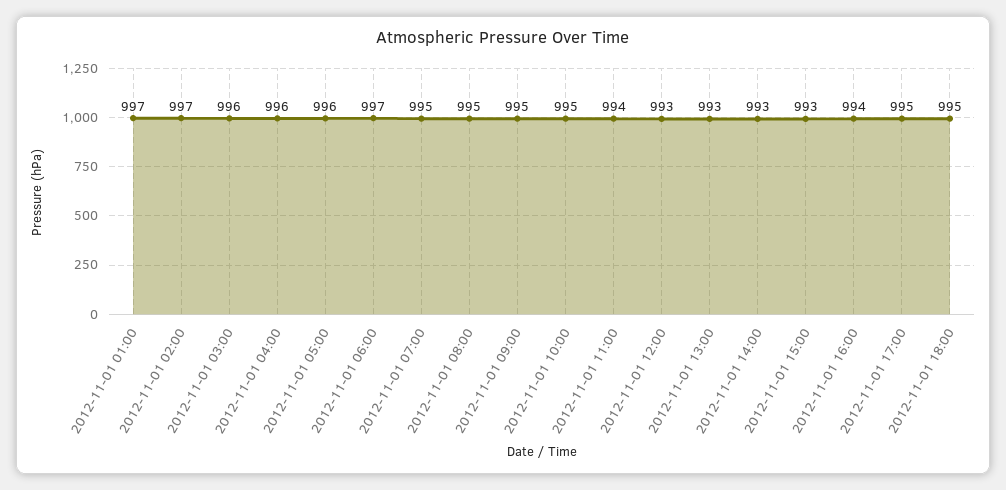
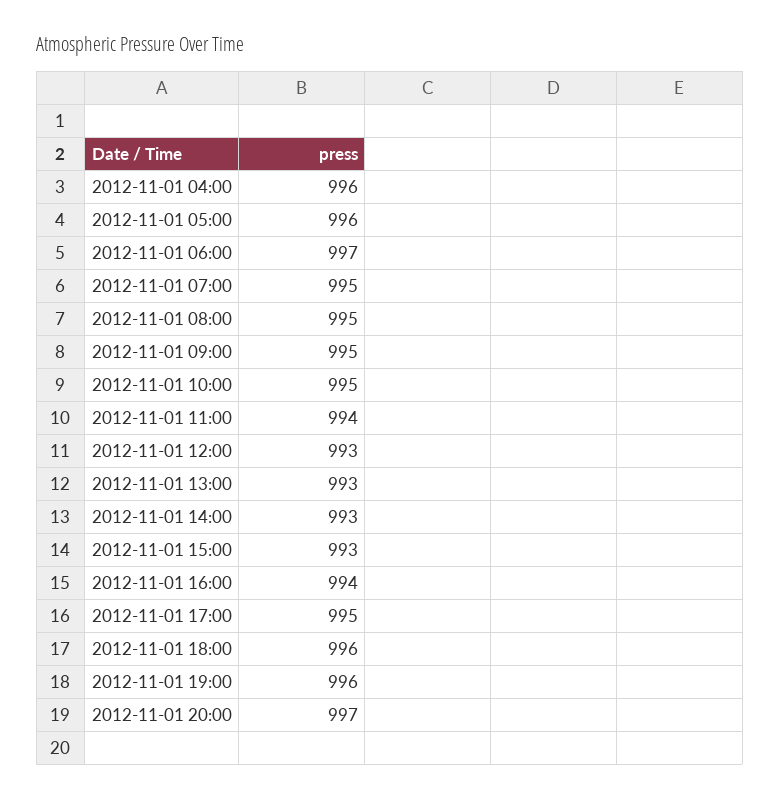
2012-11-01 01:00: 997 -> none
2012-11-01 02:00: 997 -> none
2012-11-01 03:00: 996 -> none
2012-11-01 18:00: 995 -> 996
2012-11-01 19:00: none -> 996
2012-11-01 20:00: none -> 997

